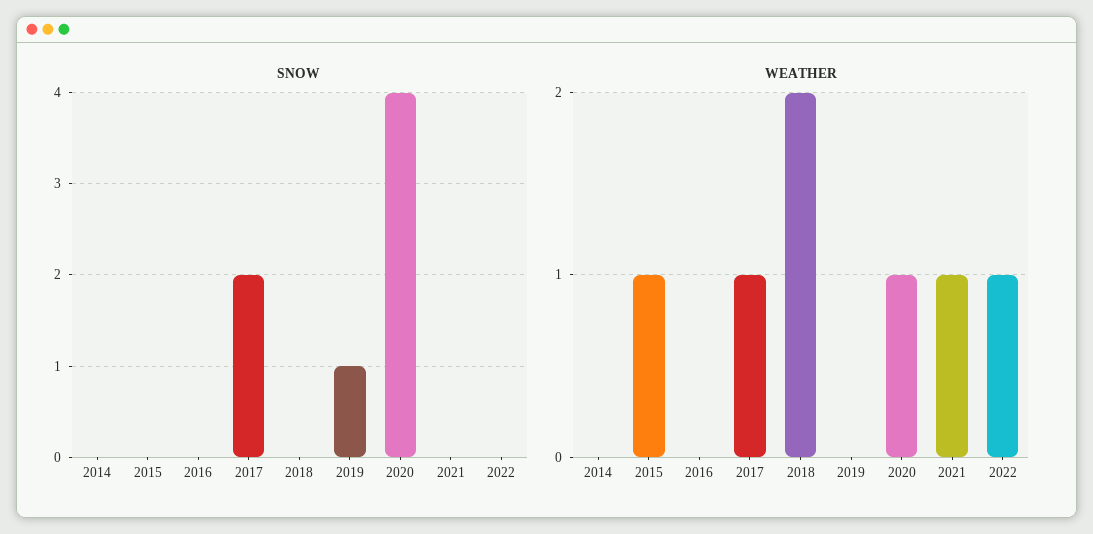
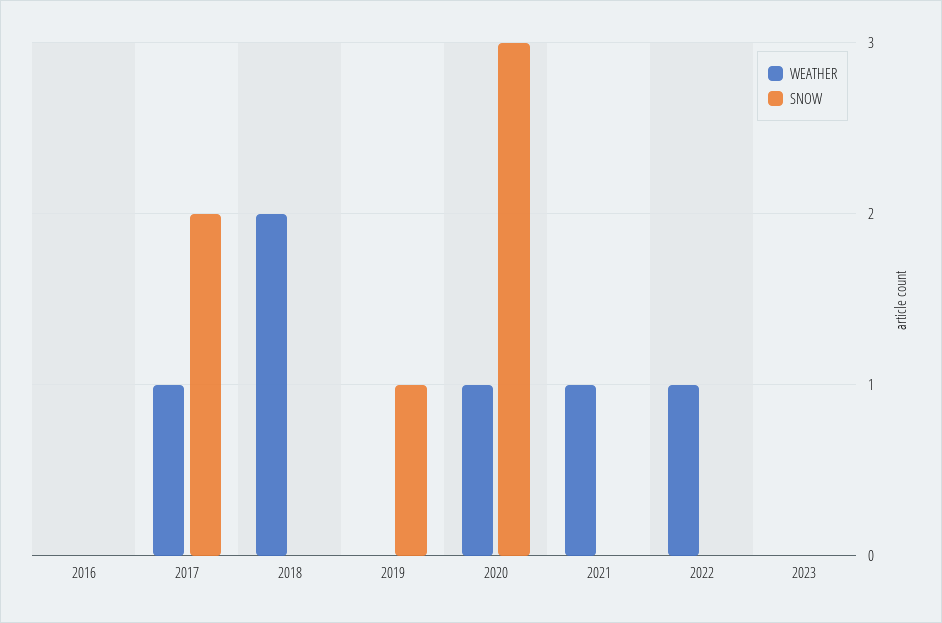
SNOW, 2014: 0 -> none
SNOW, 2015: 0 -> none
SNOW, 2020: 4 -> 3
WEATHER, 2014: 0 -> none
WEATHER, 2015: 1 -> none
WEATHER, 2023: none -> 0
SNOW, 2023: none -> 0

